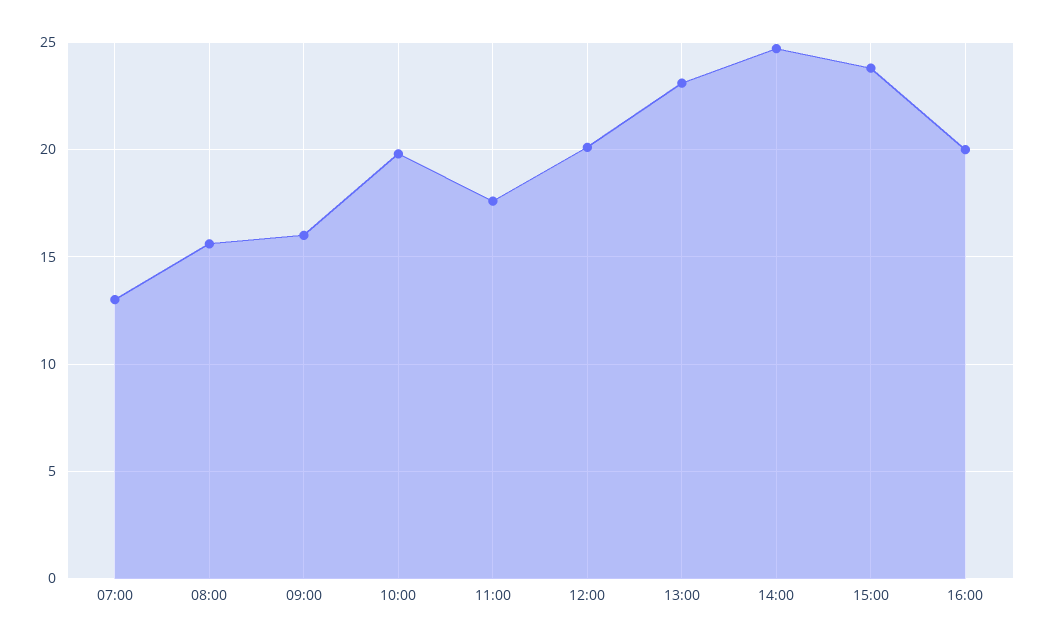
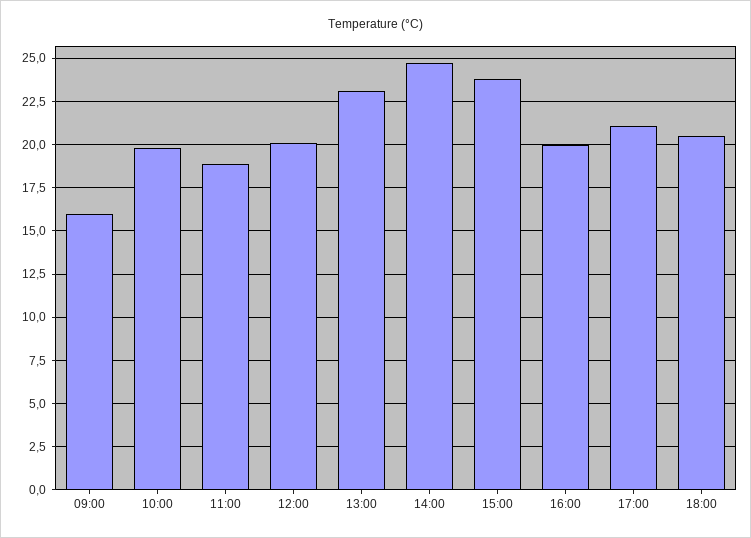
07:00: 13 -> none
08:00: 15.5 -> none
11:00: 17.5 -> 19
17:00: none -> 21
18:00: none -> 20.5

